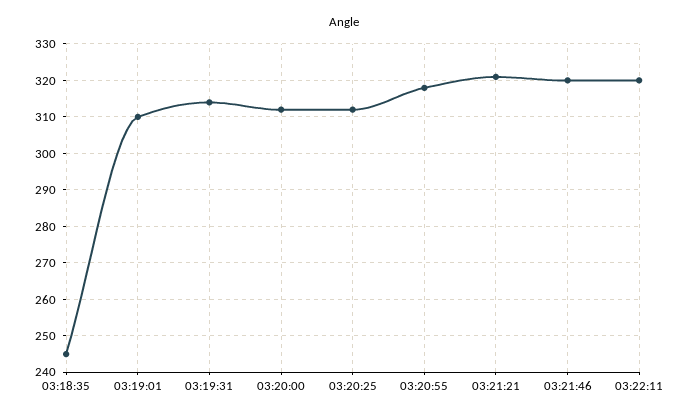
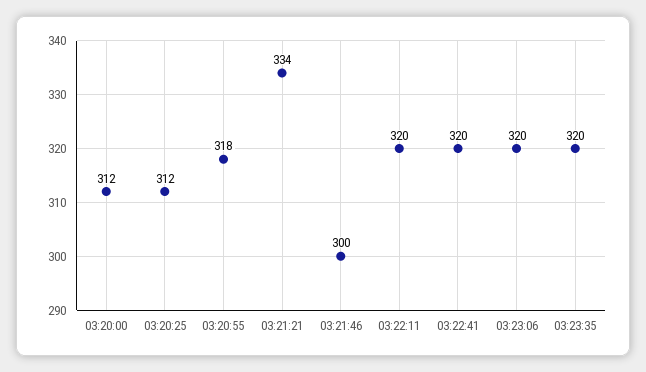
03:18:35: 245 -> none
03:19:01: 310 -> none
03:19:31: 315 -> none
03:21:21: 320 -> 334
03:21:46: 320 -> 300
03:22:41: none -> 320
03:23:06: none -> 320
03:23:35: none -> 320

